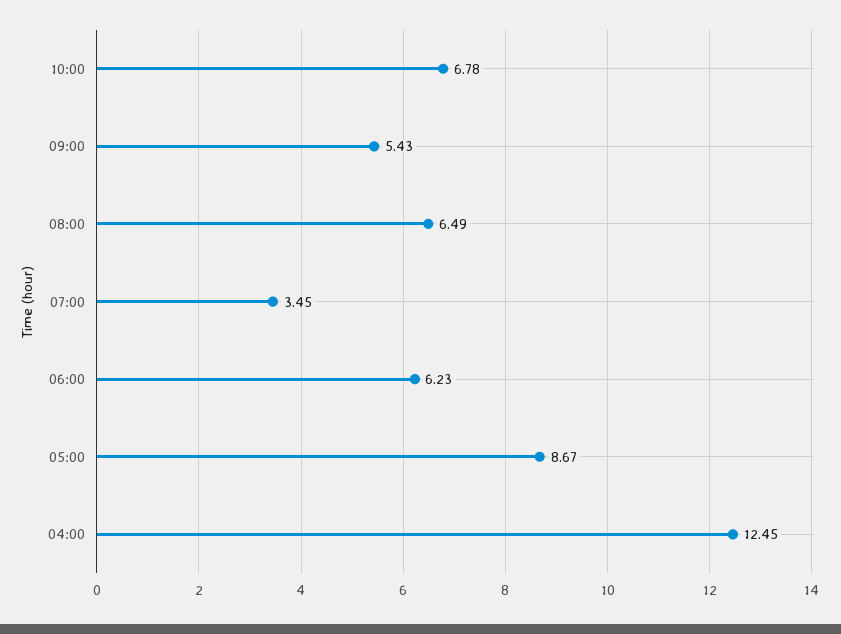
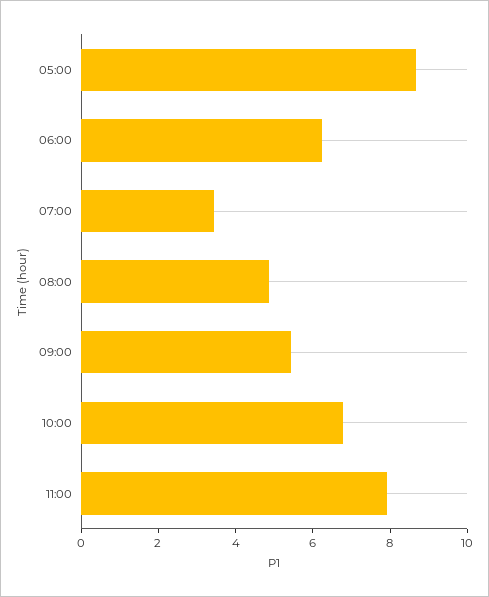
08:00: 6.49 -> 5
04:00: 12.45 -> none
11:00: none -> 8

